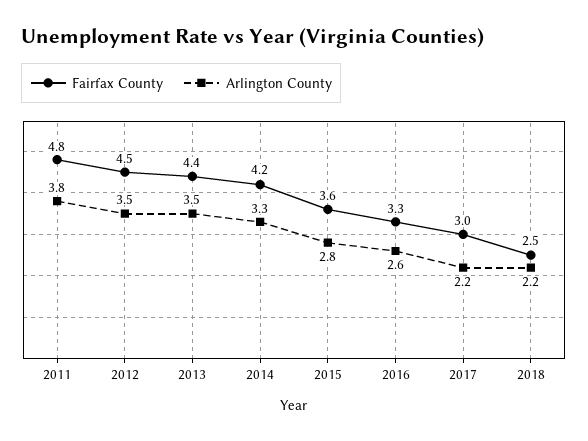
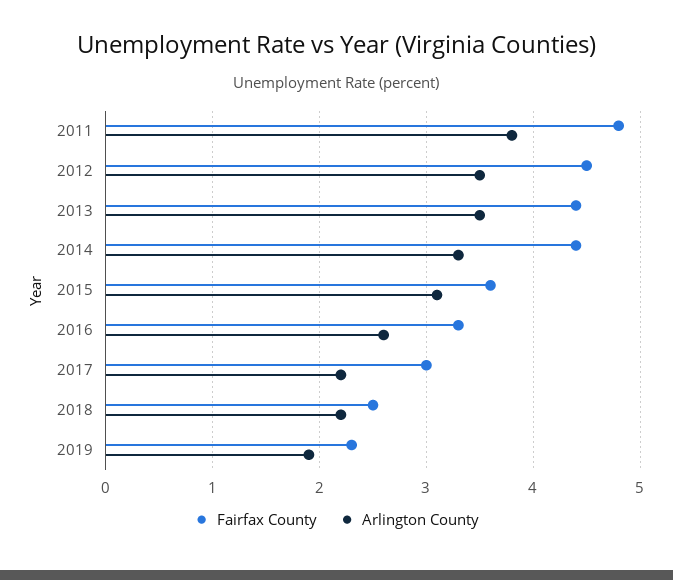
Fairfax County, 2014: 4.2 -> 4.4
Arlington County, 2015: 2.8 -> 3.1
Fairfax County, 2019: none -> 2.3
Arlington County, 2019: none -> 1.9

